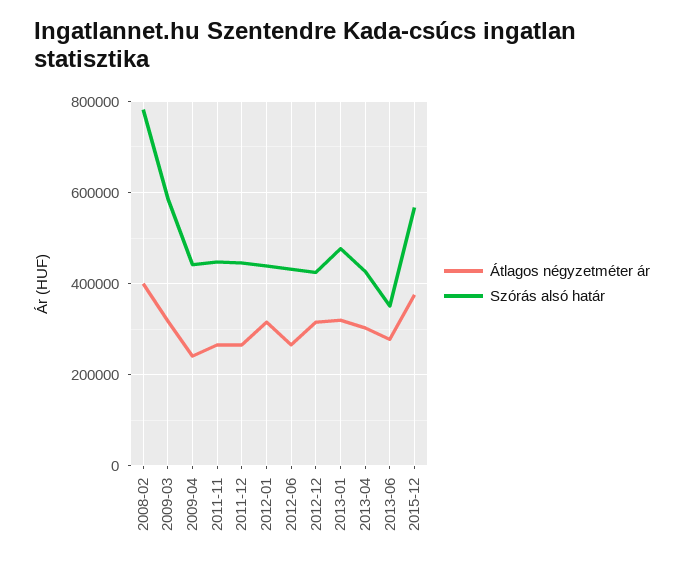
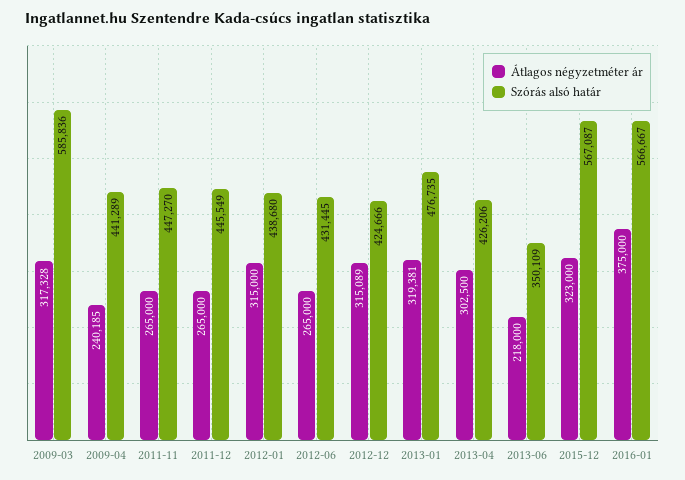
Átlagos négyzetméter ár, 2008-02: 400000 -> none
Szórás alsó határ, 2008-02: 780000 -> none
Átlagos négyzetméter ár, 2013-06: 280000 -> 218000
Átlagos négyzetméter ár, 2015-12: 380000 -> 323000
Átlagos négyzetméter ár, 2016-01: none -> 375000
Szórás alsó határ, 2016-01: none -> 566667

